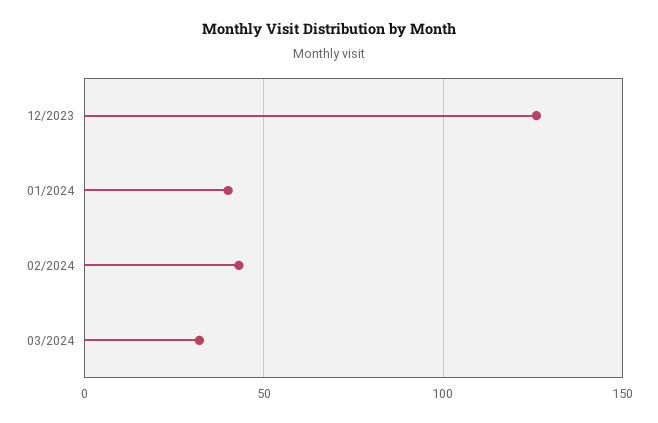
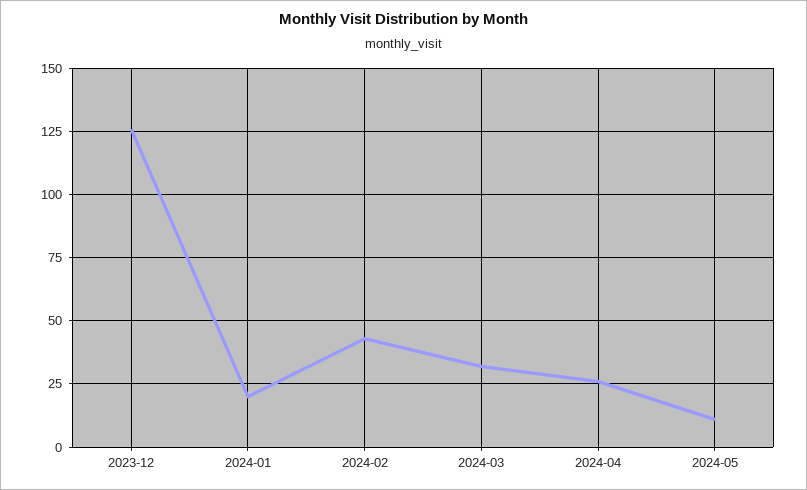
01/2024: 40 -> 20
2024-04: none -> 25
2024-05: none -> 10

